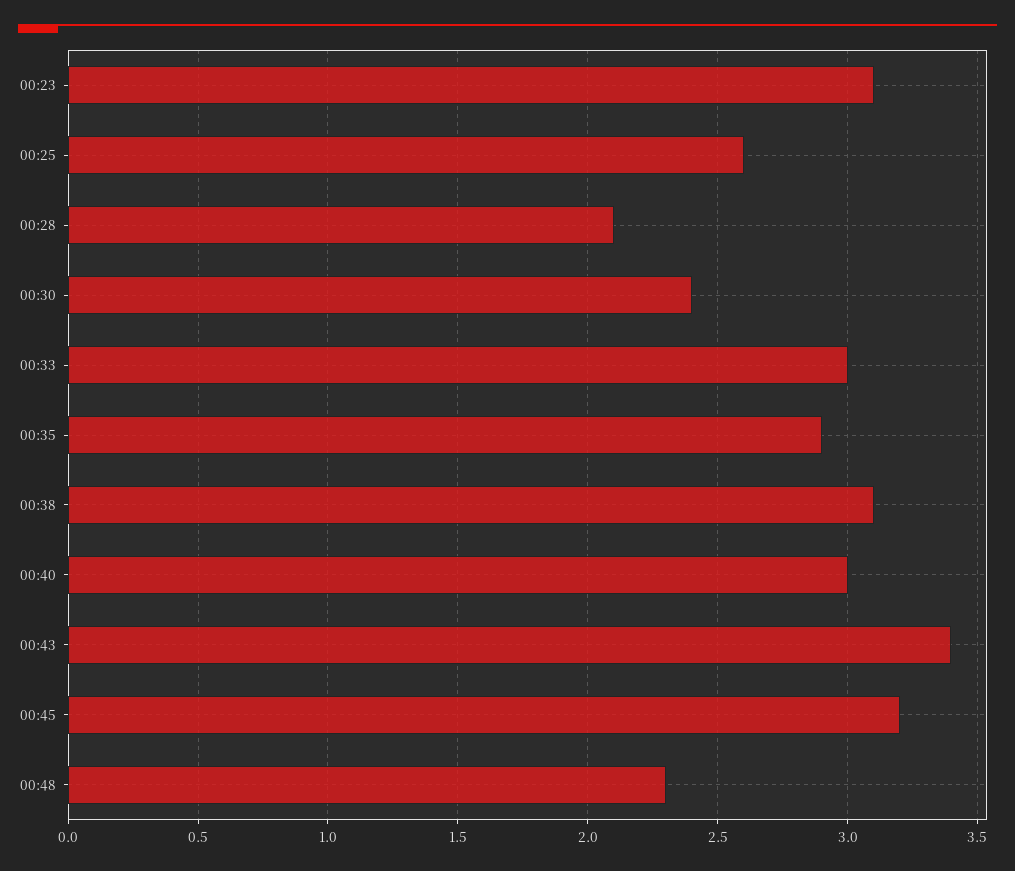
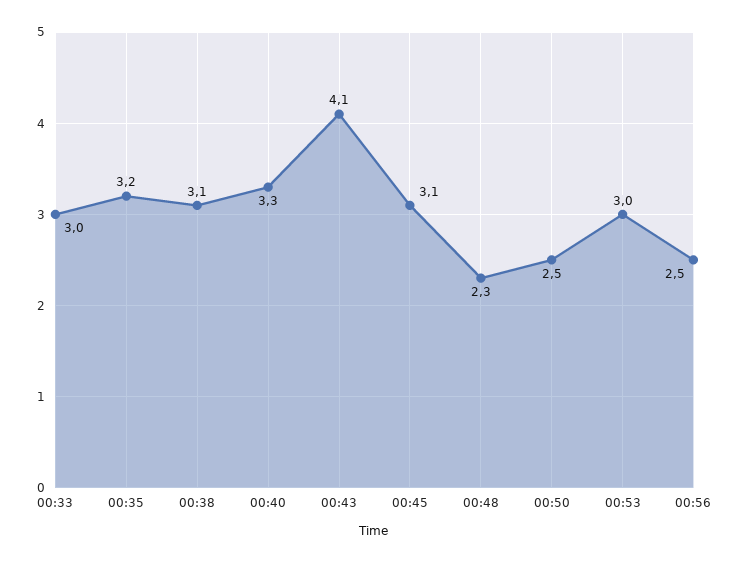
00:23: 3.1 -> none
00:25: 2.6 -> none
00:28: 2.1 -> none
00:30: 2.4 -> none
00:35: 2.9 -> 3.2
00:40: 3 -> 3.3
00:43: 3.4 -> 4.1
00:45: 3.2 -> 3.1
00:50: none -> 2.5
00:53: none -> 3
00:56: none -> 2.5

